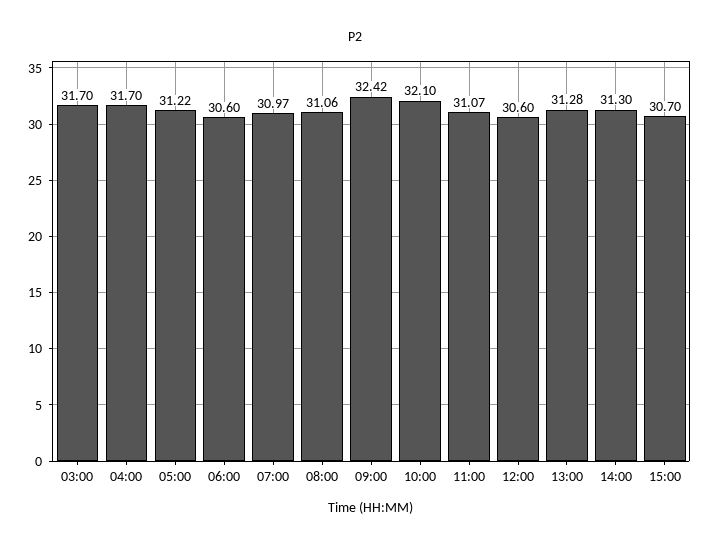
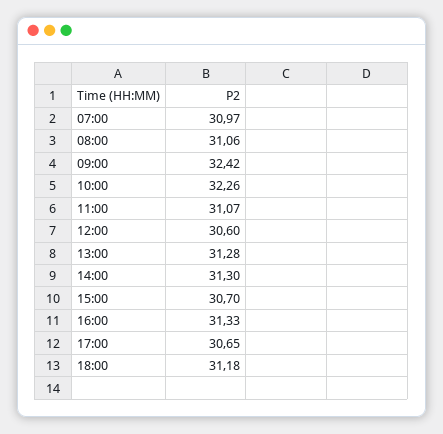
03:00: 31.7 -> none
04:00: 31.7 -> none
05:00: 31.22 -> none
06:00: 30.6 -> none
10:00: 32.1 -> 32.26
16:00: none -> 31.33
17:00: none -> 30.65
18:00: none -> 31.18

